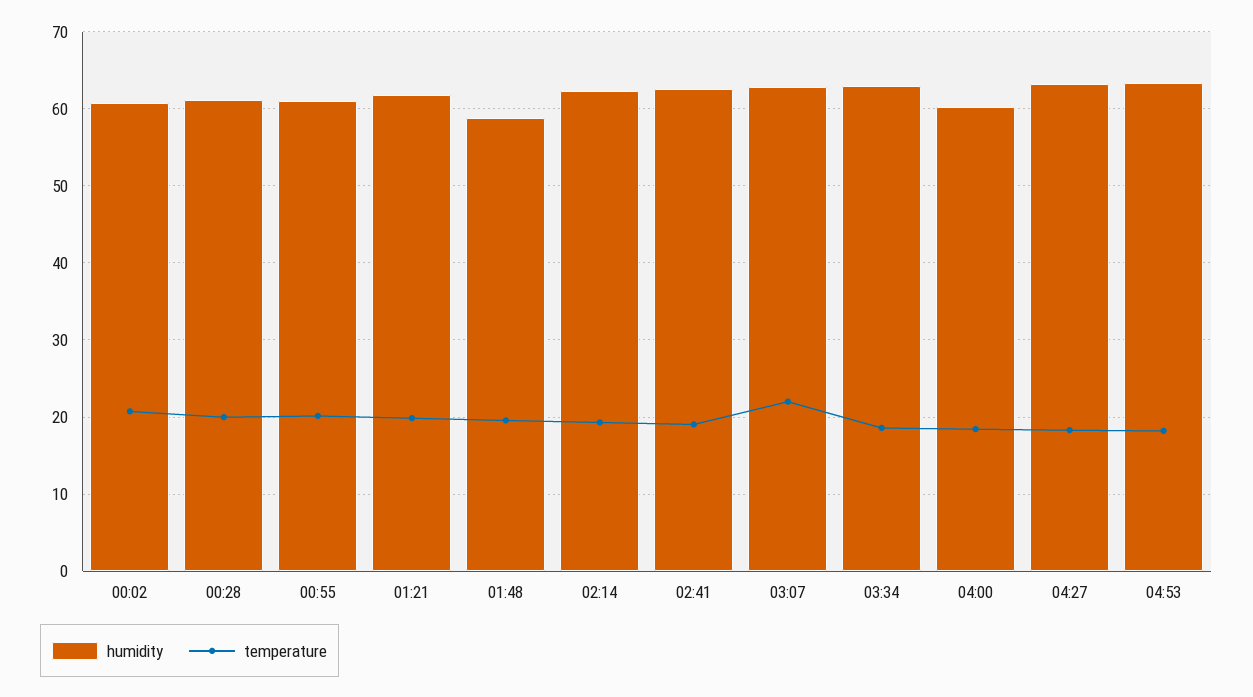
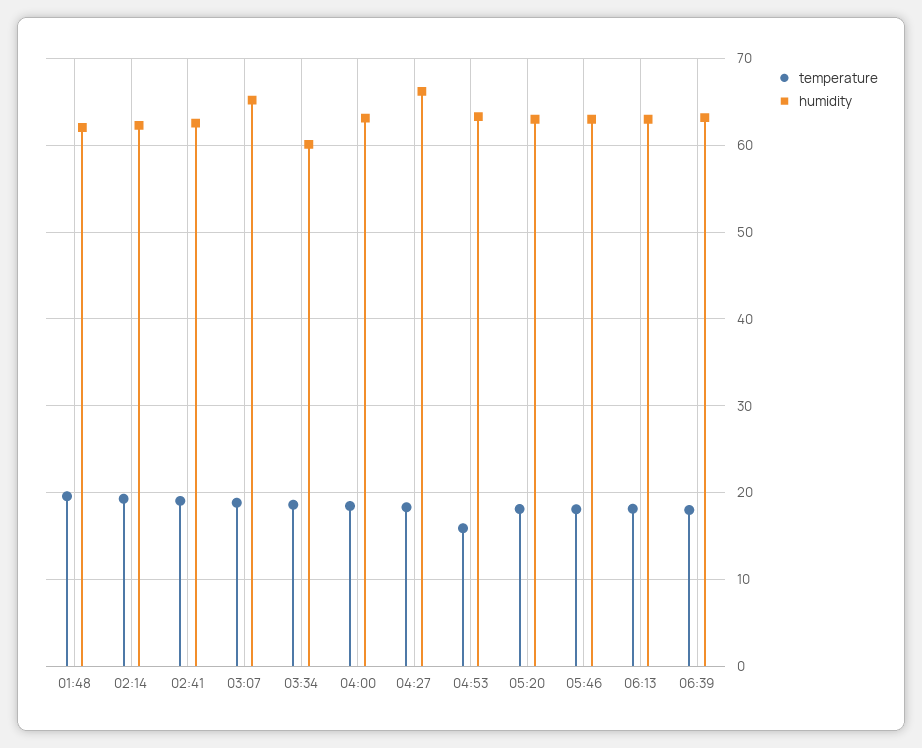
humidity, 00:02: 61 -> none
temperature, 00:02: 21 -> none
humidity, 00:28: 61 -> none
temperature, 00:28: 20 -> none
humidity, 00:55: 61 -> none
temperature, 00:55: 20 -> none
humidity, 01:21: 62 -> none
temperature, 01:21: 20 -> none
humidity, 01:48: 59 -> 62
humidity, 03:07: 63 -> 65
temperature, 03:07: 22 -> 19
humidity, 03:34: 63 -> 60
humidity, 04:00: 60 -> 63
humidity, 04:27: 63 -> 66
temperature, 04:53: 18 -> 16
temperature, 05:20: none -> 18
humidity, 05:20: none -> 63
temperature, 05:46: none -> 18
humidity, 05:46: none -> 63
temperature, 06:13: none -> 18
humidity, 06:13: none -> 63
temperature, 06:39: none -> 18
humidity, 06:39: none -> 63

